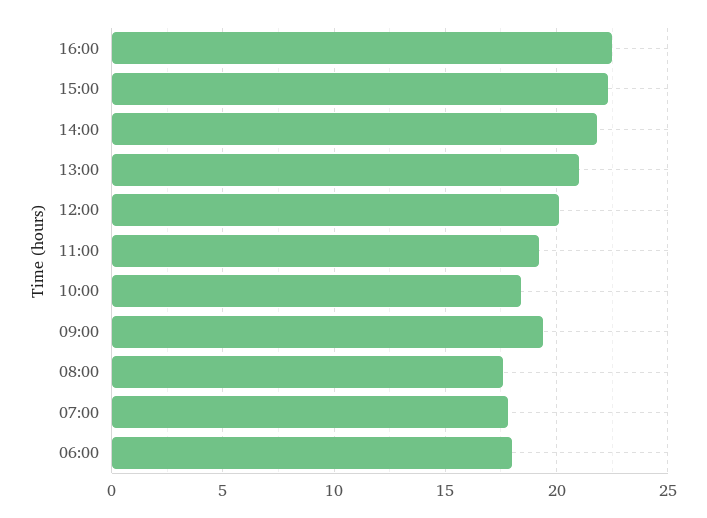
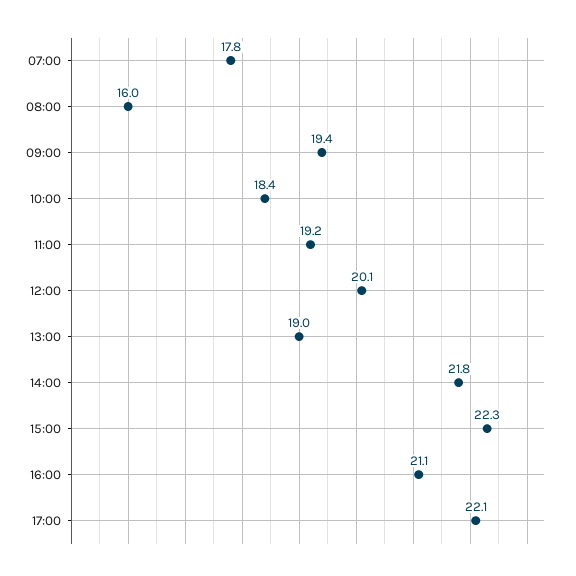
16:00: 22.5 -> 21.1
13:00: 21 -> 19
08:00: 17.5 -> 16
06:00: 18 -> none
17:00: none -> 22.1

